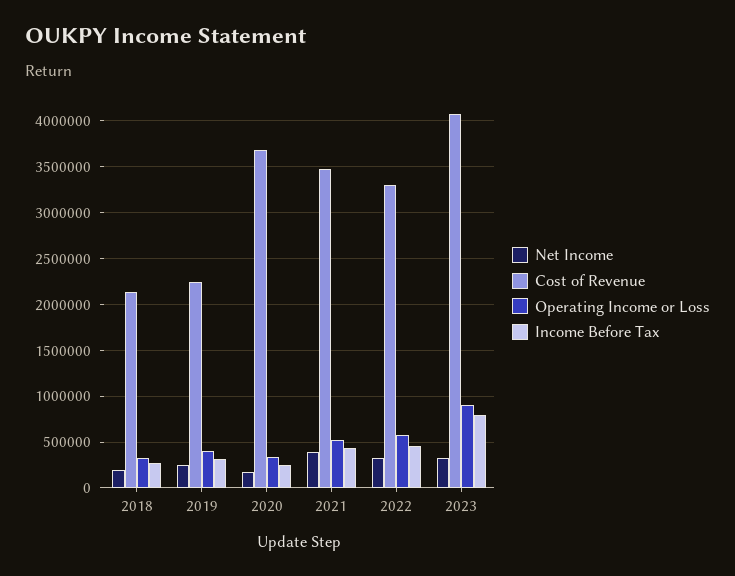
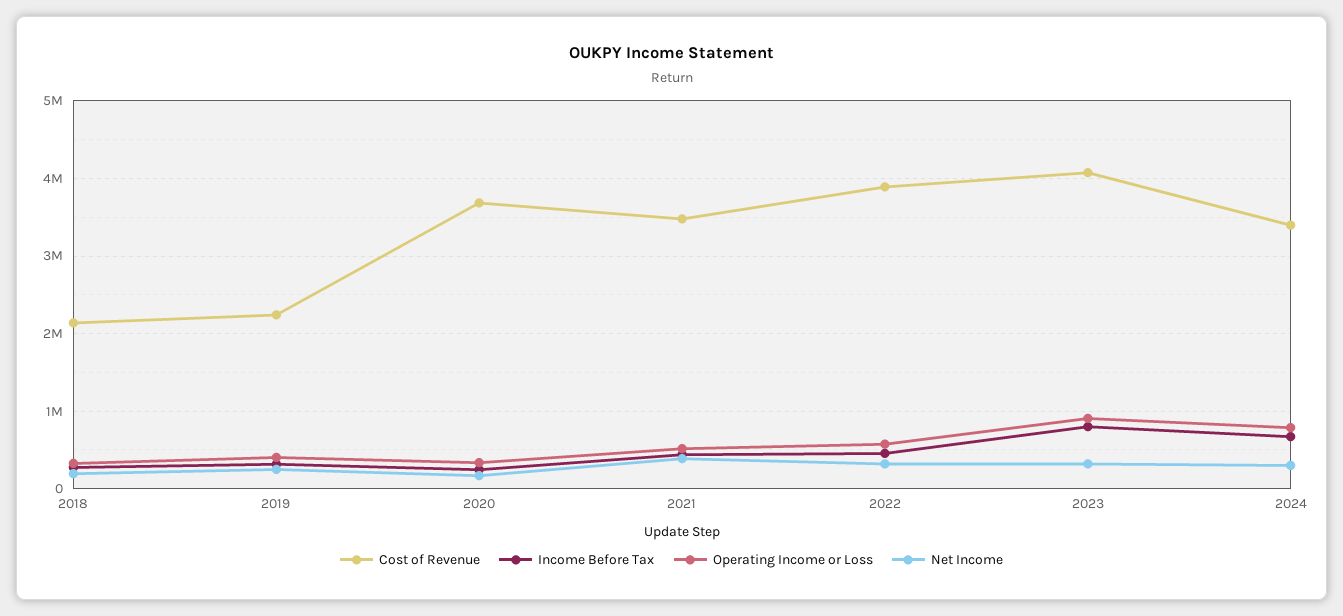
Cost of Revenue, 2022: 3300000 -> 3900000
Cost of Revenue, 2024: none -> 3400000
Income Before Tax, 2024: none -> 700000
Operating Income or Loss, 2024: none -> 800000
Net Income, 2024: none -> 300000

